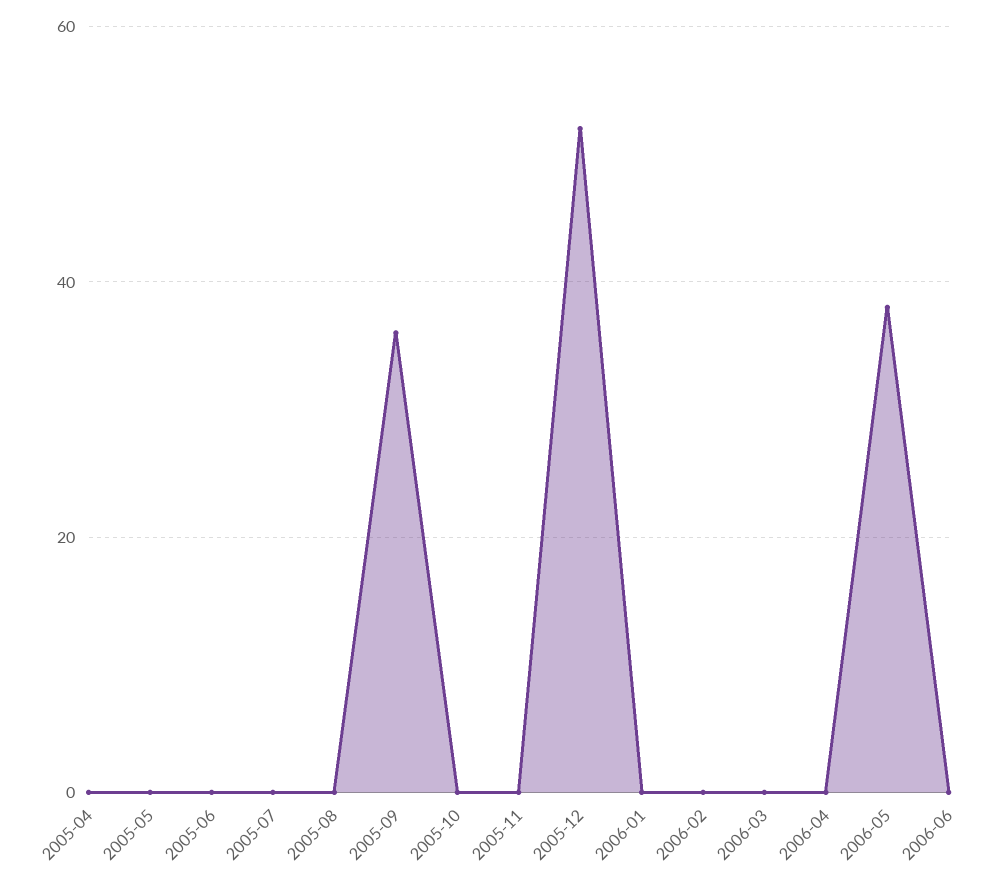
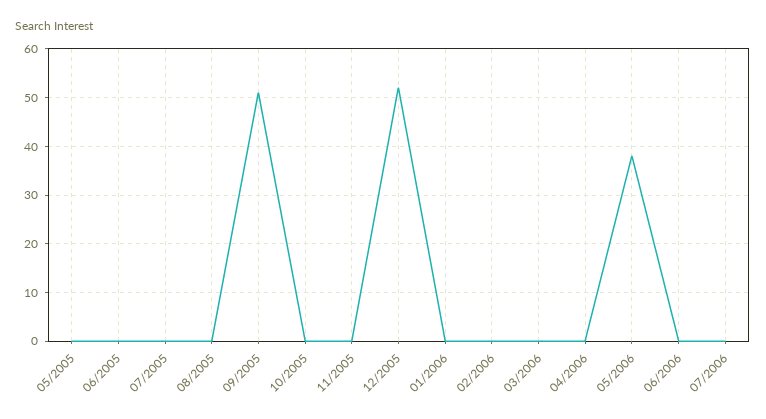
2005-04: 0 -> none
2005-09: 35 -> 50
07/2006: none -> 0

